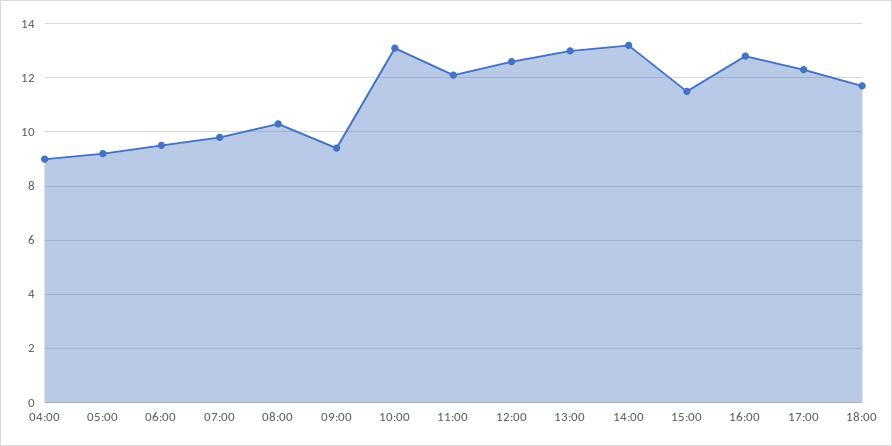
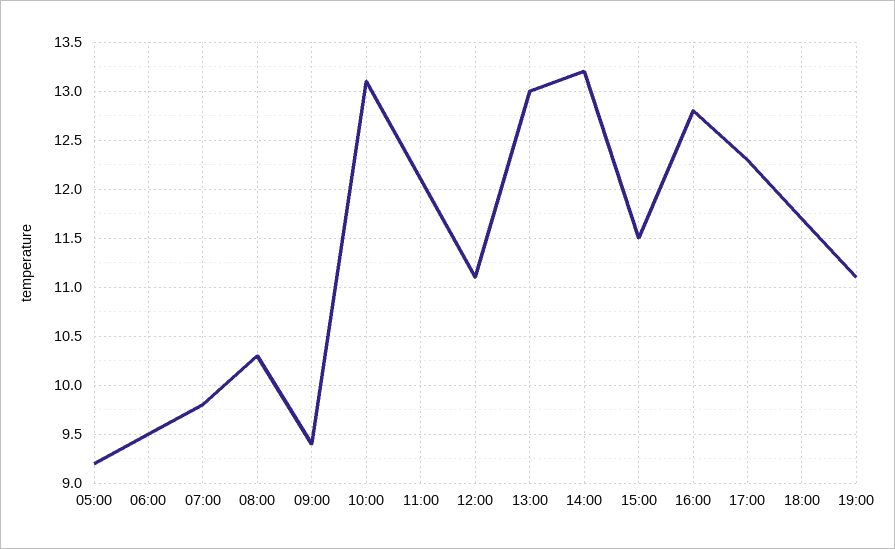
04:00: 9 -> none
12:00: 12.5 -> 11.1
19:00: none -> 11.1

